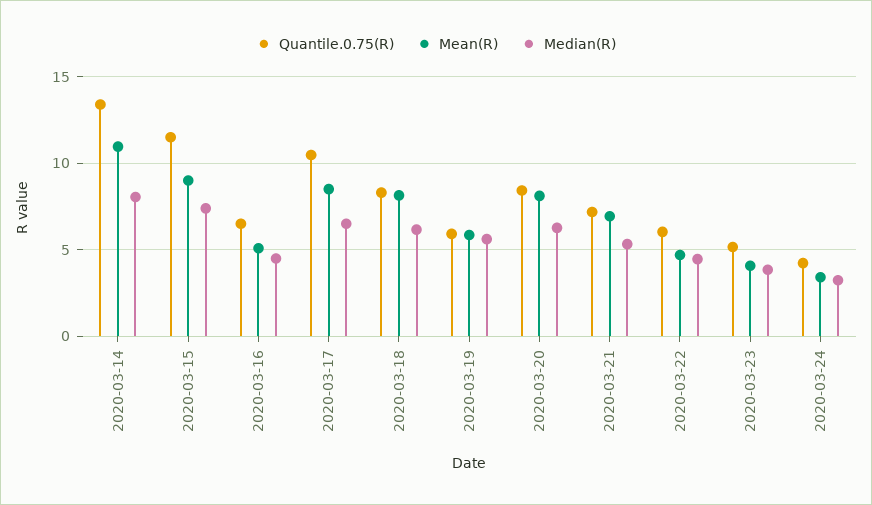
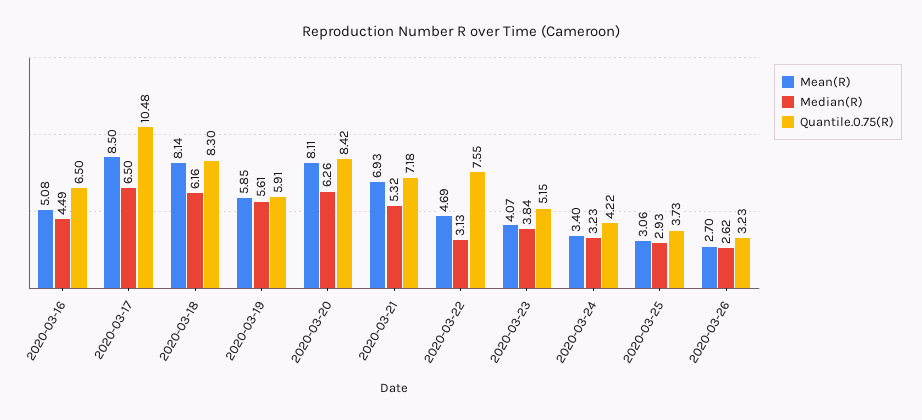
Quantile.0.75(R), 2020-03-14: 13.5 -> none
Mean(R), 2020-03-14: 11 -> none
Median(R), 2020-03-14: 8 -> none
Quantile.0.75(R), 2020-03-15: 11.5 -> none
Mean(R), 2020-03-15: 9 -> none
Median(R), 2020-03-15: 7.5 -> none
Quantile.0.75(R), 2020-03-22: 6 -> 7.55
Median(R), 2020-03-22: 4.5 -> 3.13
Mean(R), 2020-03-25: none -> 3.06
Median(R), 2020-03-25: none -> 2.93
Quantile.0.75(R), 2020-03-25: none -> 3.73
Mean(R), 2020-03-26: none -> 2.7
Median(R), 2020-03-26: none -> 2.62
Quantile.0.75(R), 2020-03-26: none -> 3.23

